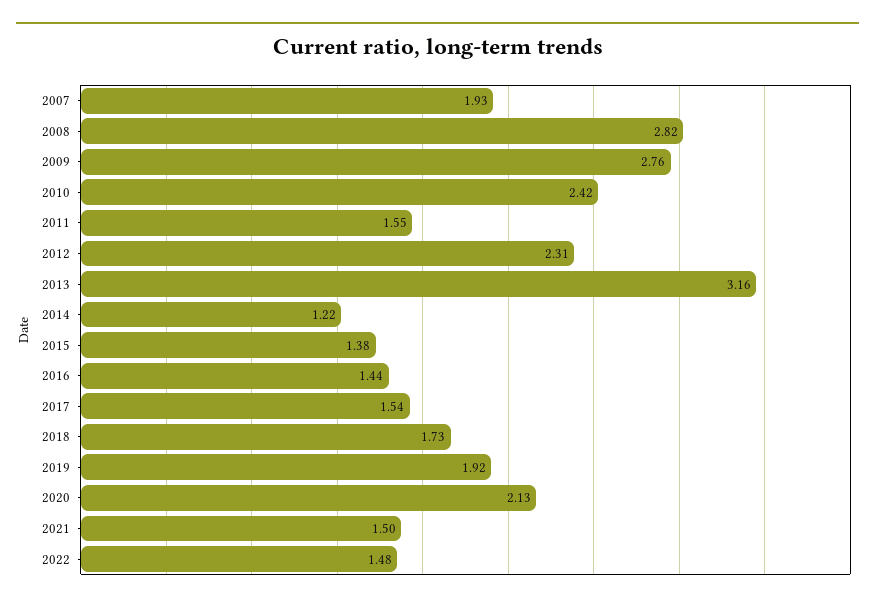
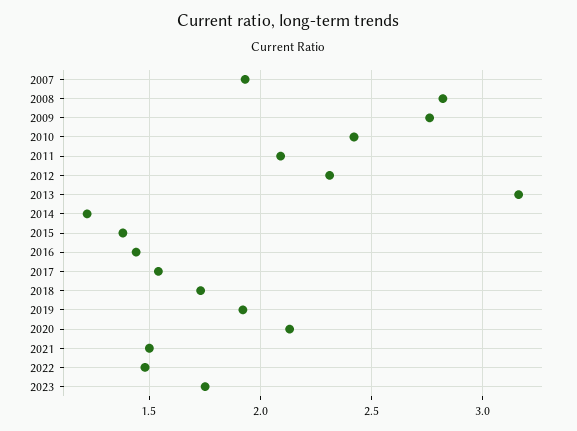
2011: 1.55 -> 2.1
2023: none -> 1.75

